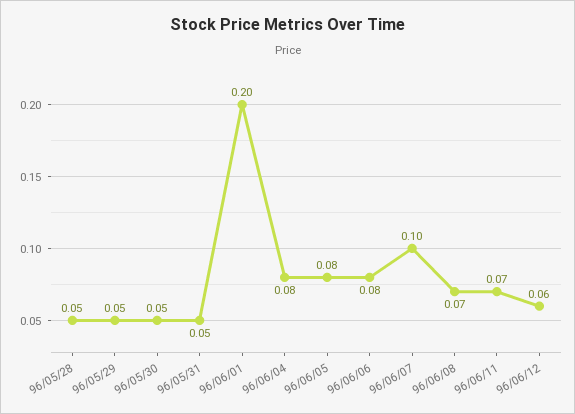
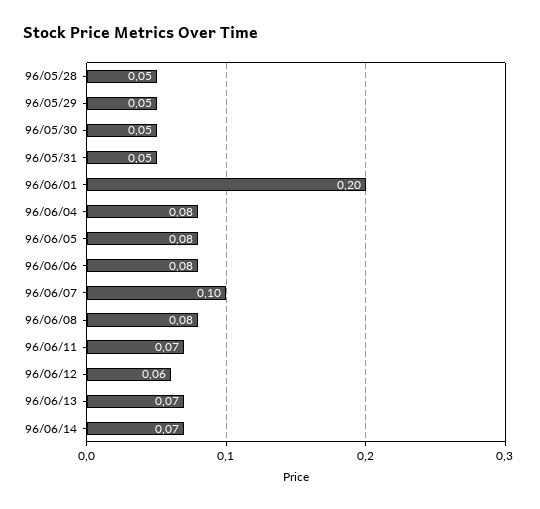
96/06/08: 0.07 -> 0.08
96/06/13: none -> 0.07
96/06/14: none -> 0.07

